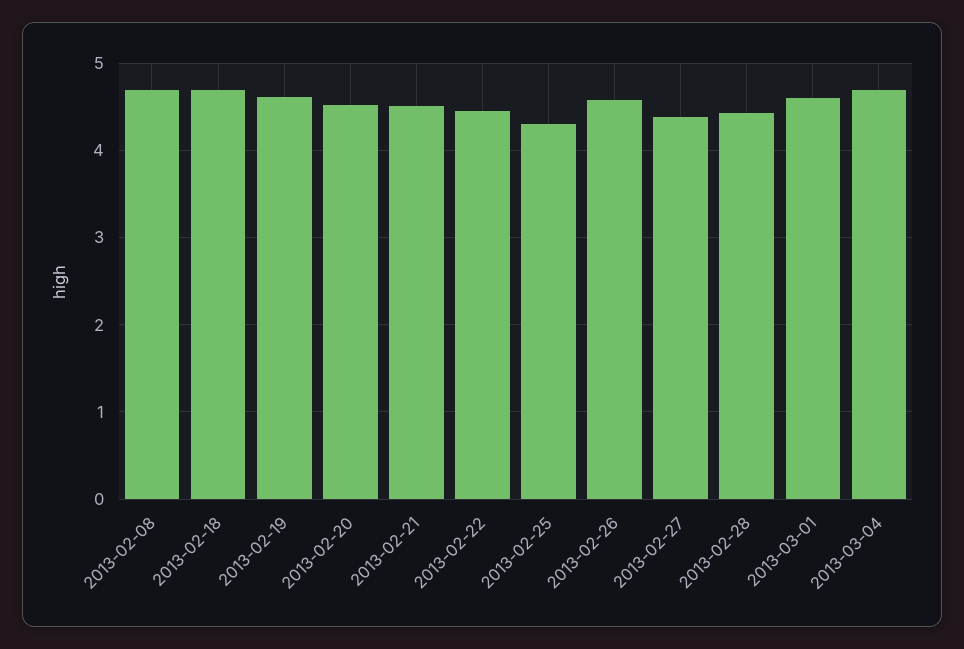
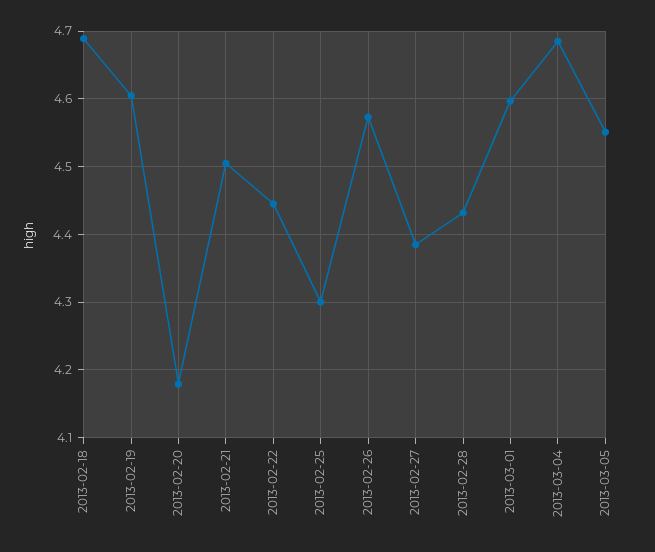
2013-02-08: 4.7 -> none
2013-02-20: 4.5 -> 4.18
2013-03-05: none -> 4.55

